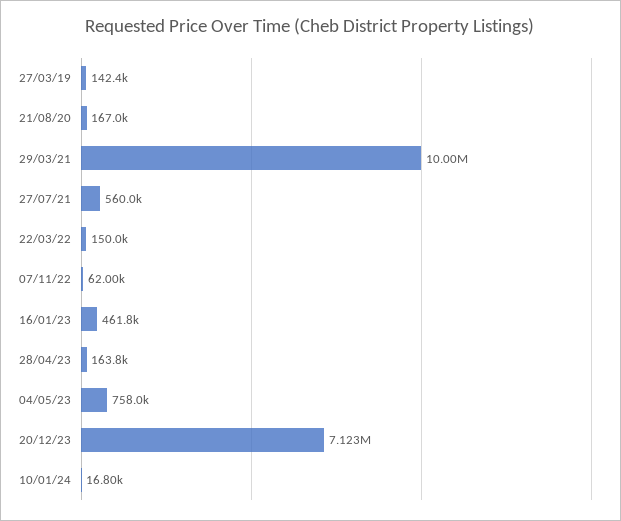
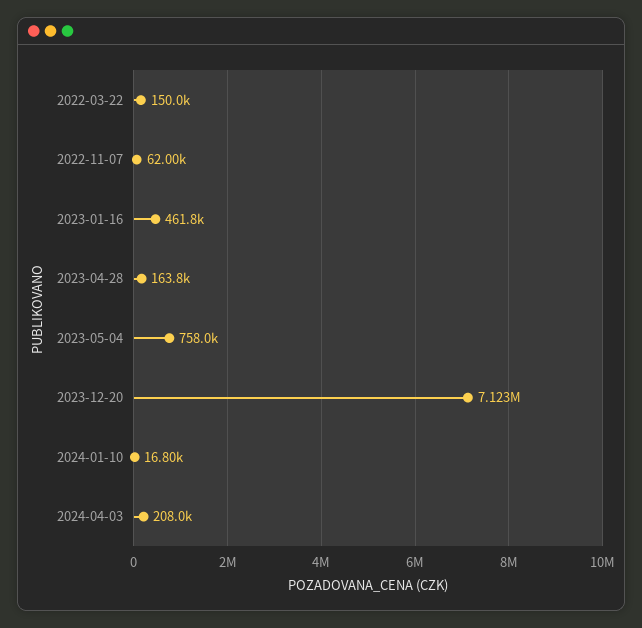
27/03/19: 142400 -> none
21/08/20: 167000 -> none
29/03/21: 10000000 -> none
27/07/21: 560000 -> none
2024-04-03: none -> 208000

